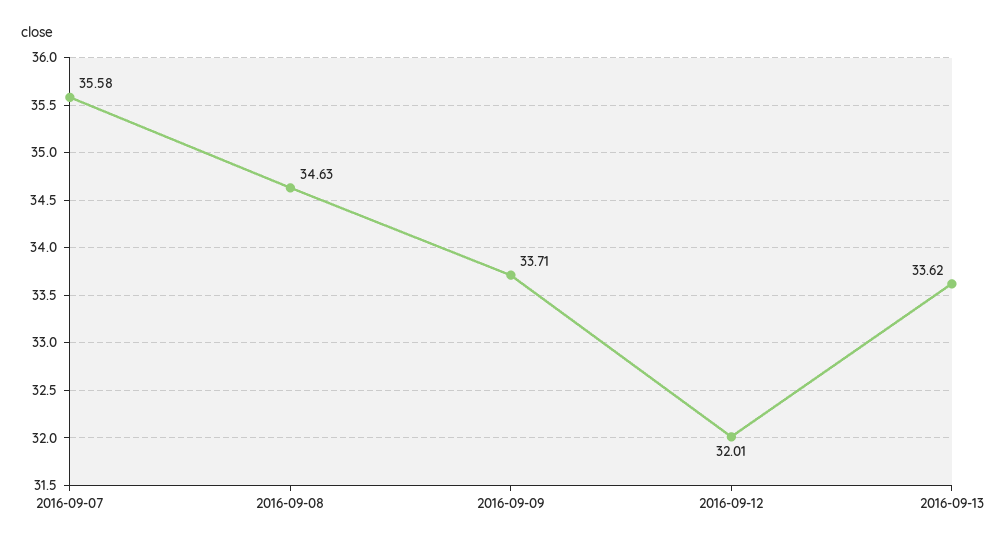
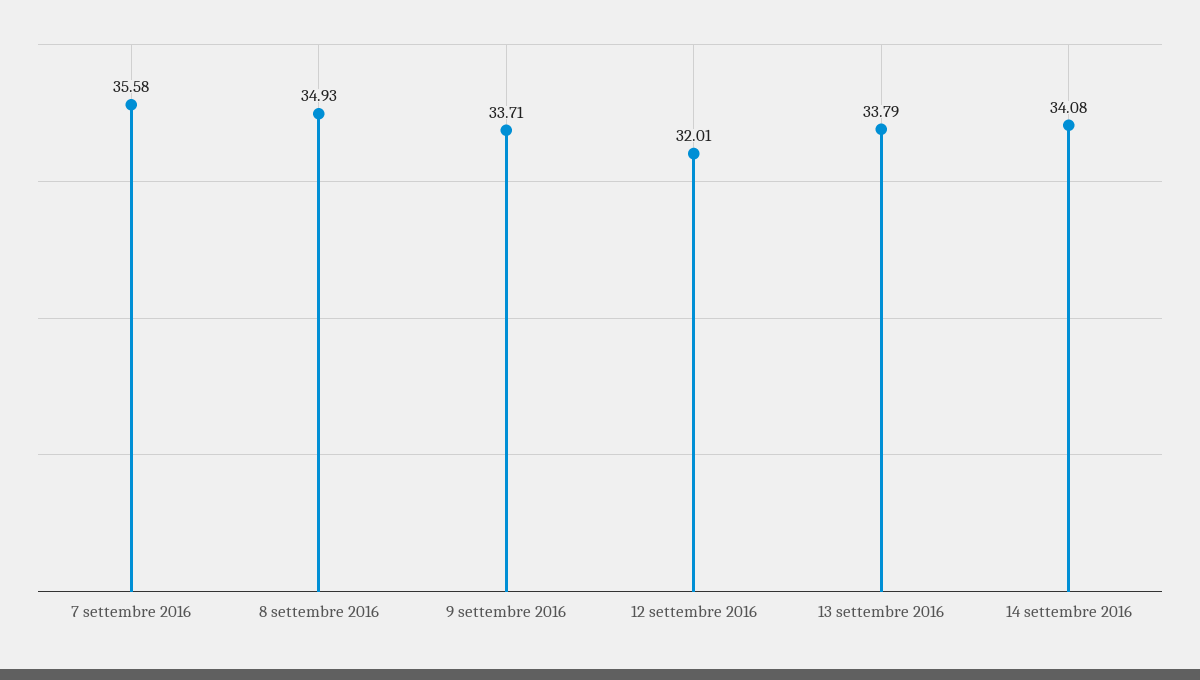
2016-09-08: 34.63 -> 34.93
2016-09-13: 33.62 -> 33.79
14 settembre 2016: none -> 34.08

